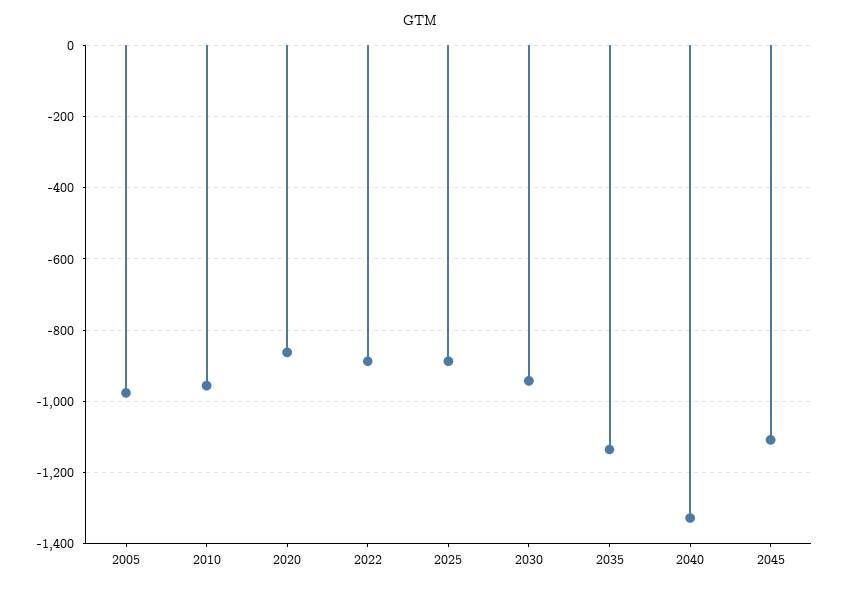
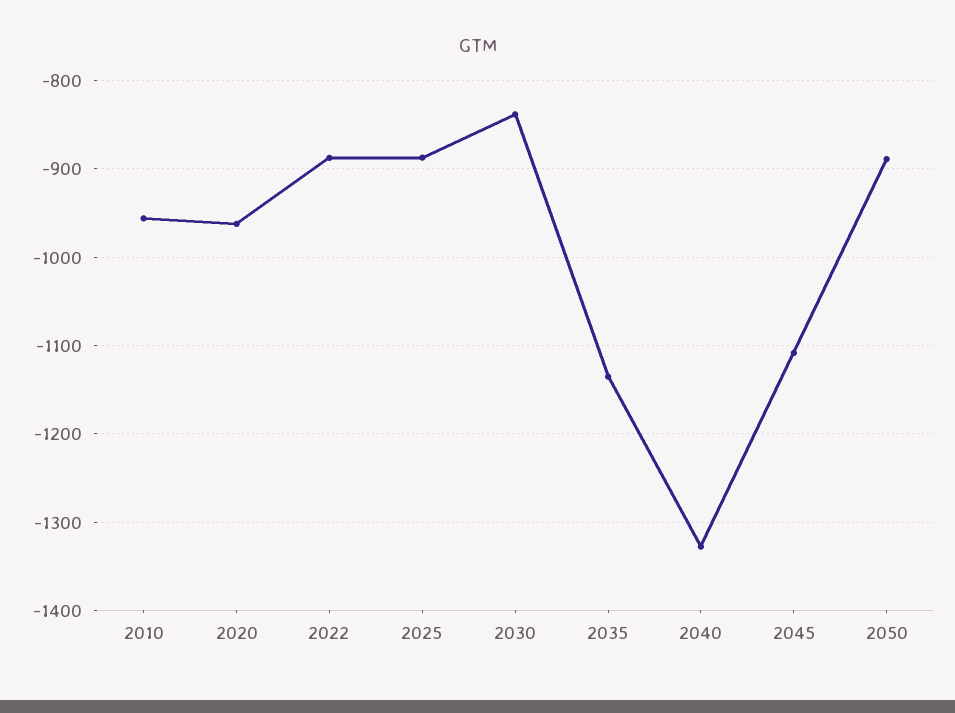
2005: -980 -> none
2020: -860 -> -960
2030: -940 -> -840
2050: none -> -890

